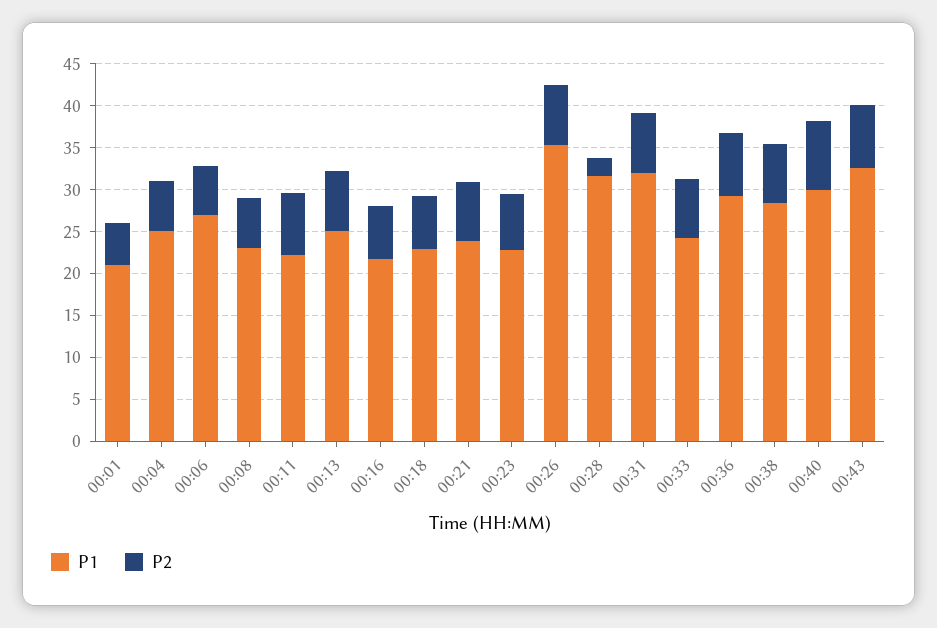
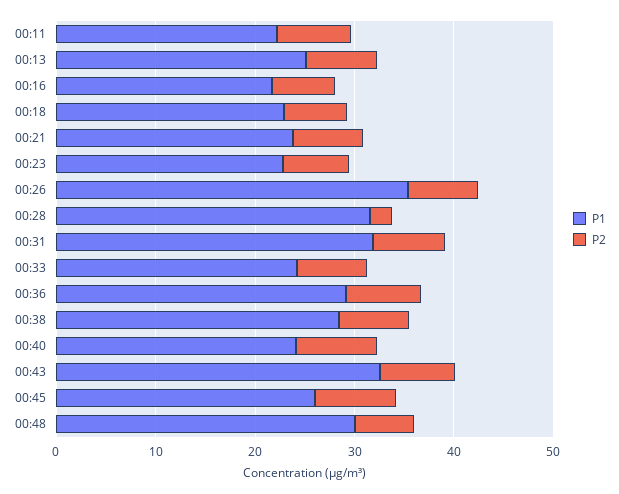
P1, 00:01: 21 -> none
P2, 00:01: 5 -> none
P1, 00:04: 25 -> none
P2, 00:04: 6 -> none
P1, 00:06: 27 -> none
P2, 00:06: 6 -> none
P1, 00:08: 23 -> none
P2, 00:08: 6 -> none
P1, 00:40: 30 -> 24
P1, 00:45: none -> 26
P2, 00:45: none -> 8
P1, 00:48: none -> 30
P2, 00:48: none -> 6

